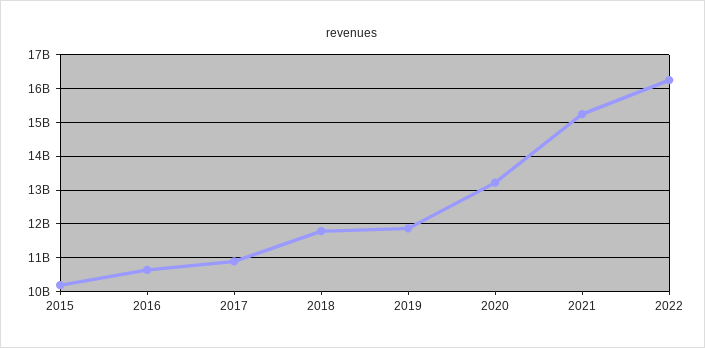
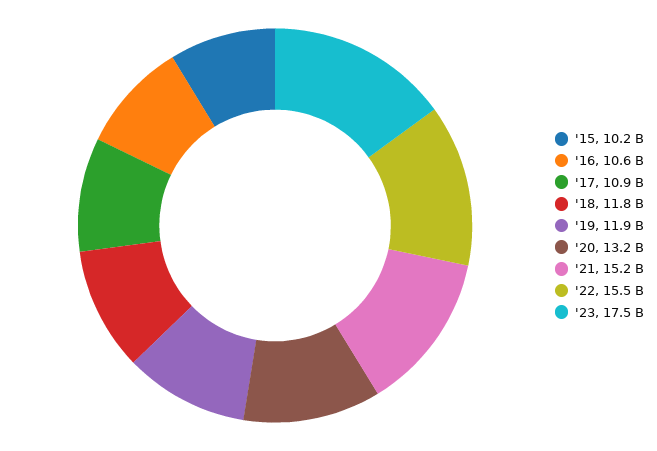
2022: 16200000000 -> 15500000000
'23: none -> 17500000000

